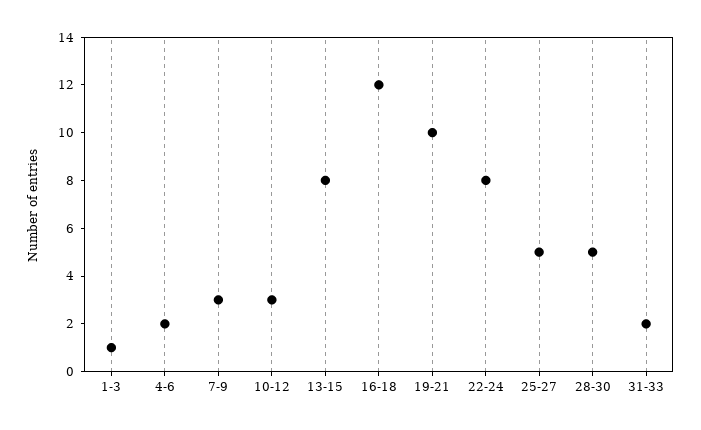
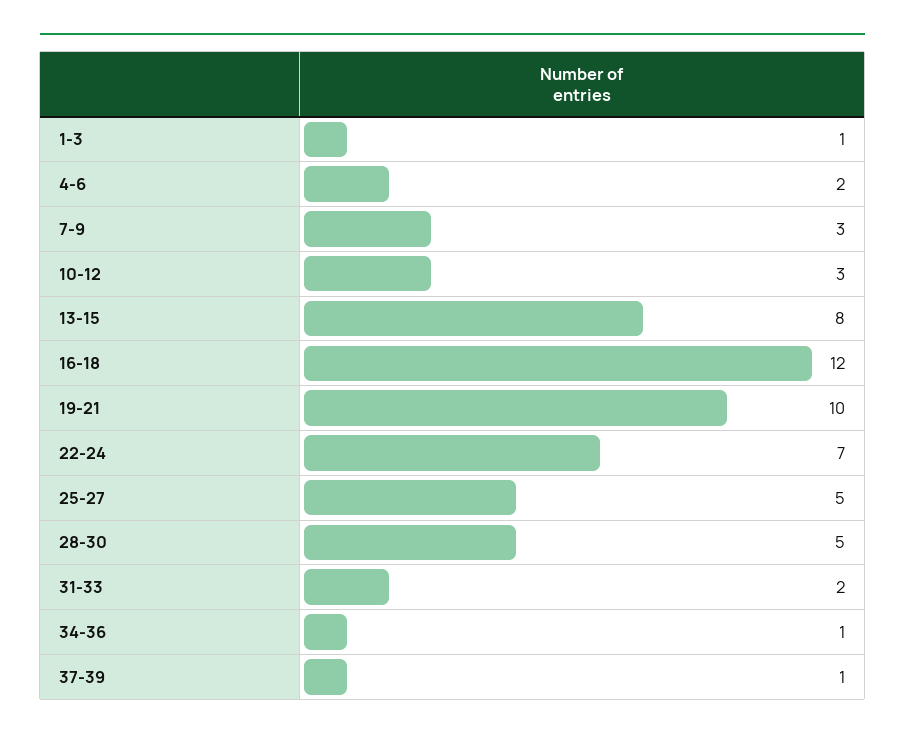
22-24: 8 -> 7
34-36: none -> 1
37-39: none -> 1

